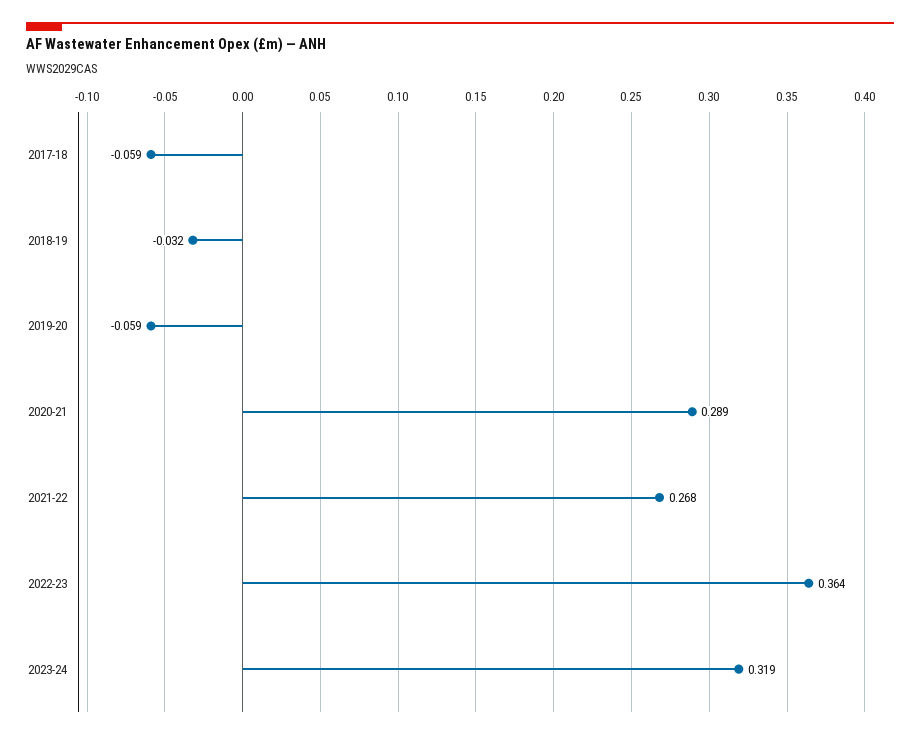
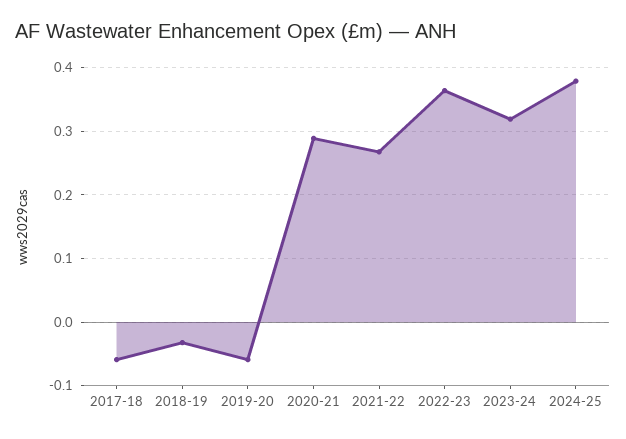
2024-25: none -> 0.38

